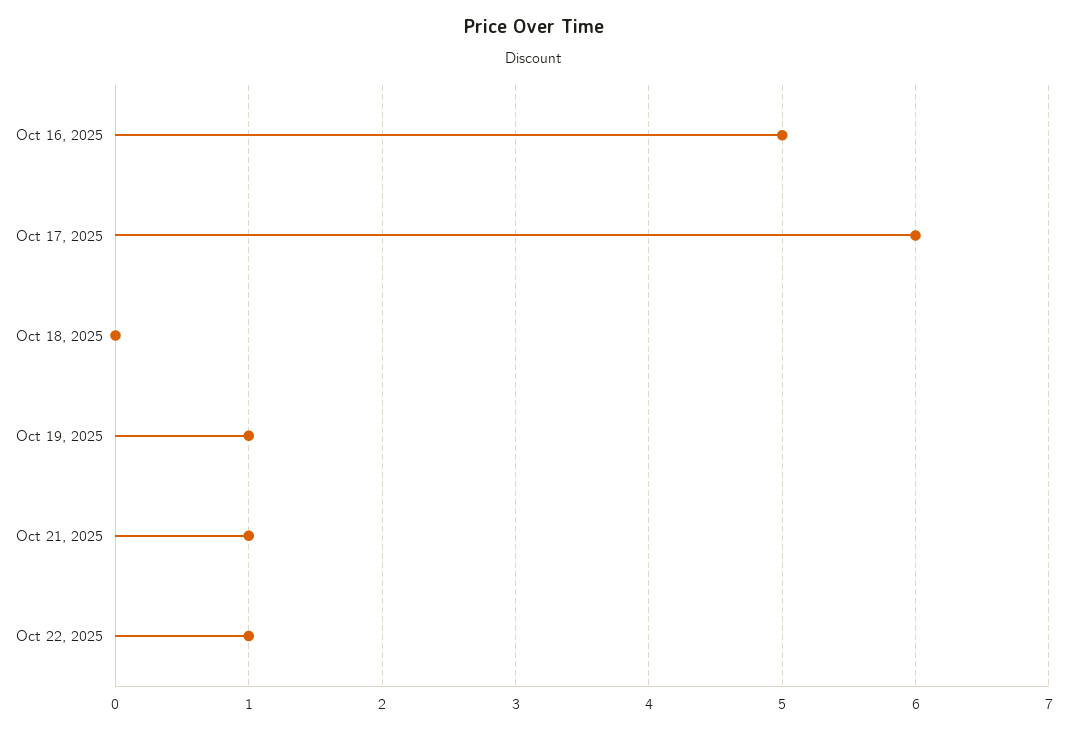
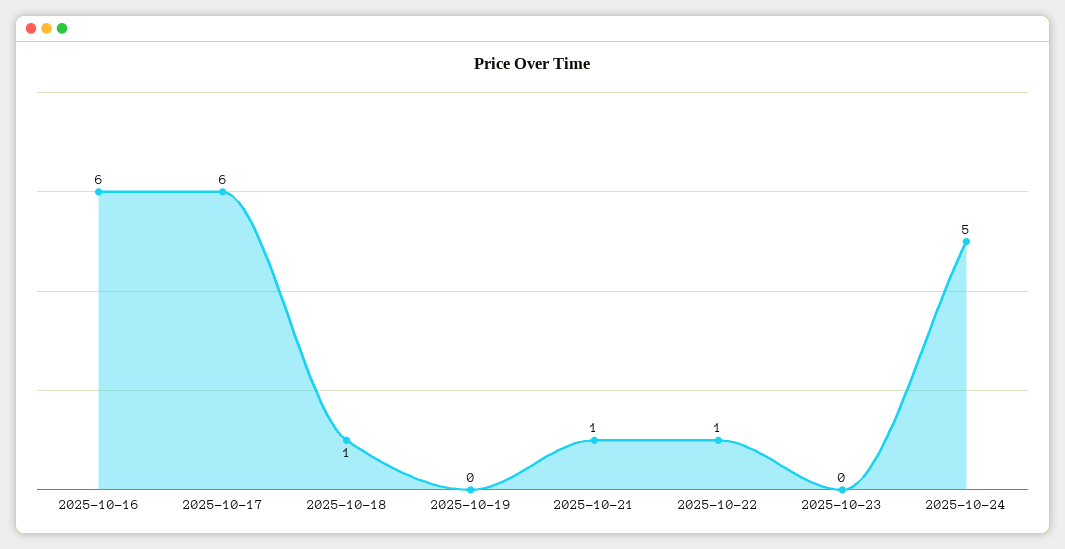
Oct 16, 2025: 5 -> 6
Oct 18, 2025: 0 -> 1
Oct 19, 2025: 1 -> 0
2025-10-23: none -> 0
2025-10-24: none -> 5

